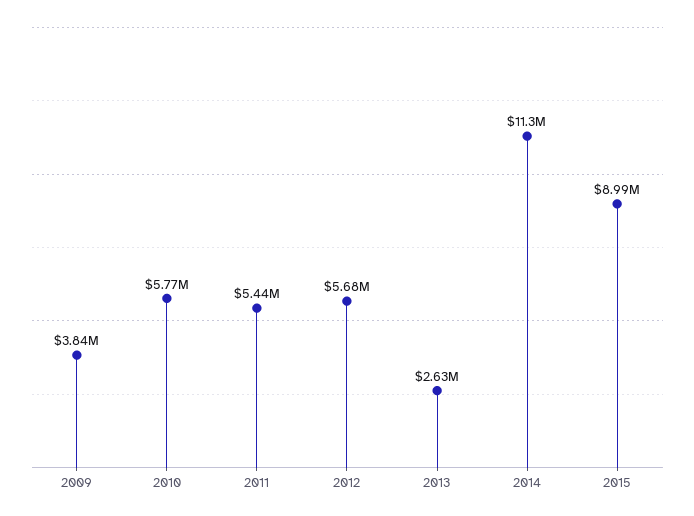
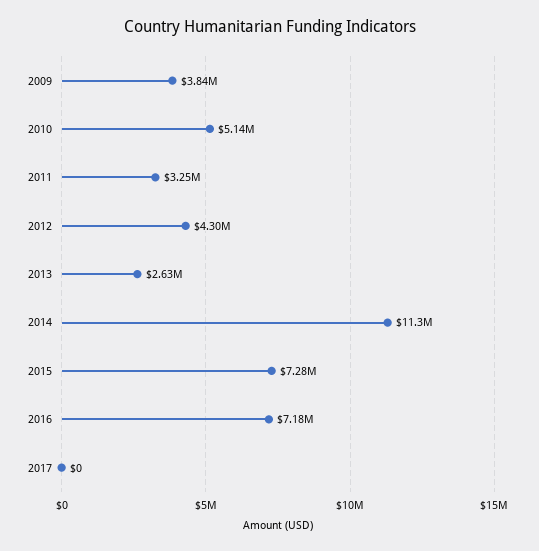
2010: 5770000 -> 5140000
2011: 5440000 -> 3250000
2012: 5680000 -> 4300000
2015: 8990000 -> 7280000
2016: none -> 7180000
2017: none -> 0

